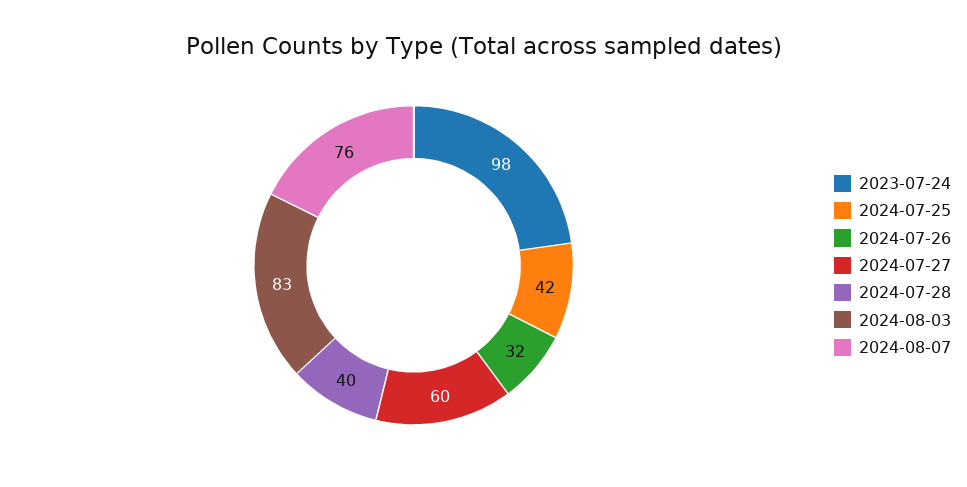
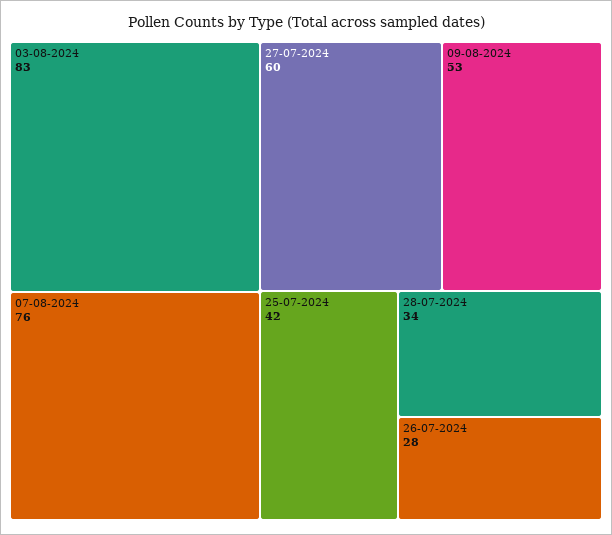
2023-07-24: 98 -> none
2024-07-26: 32 -> 28
2024-07-28: 40 -> 34
09-08-2024: none -> 53

